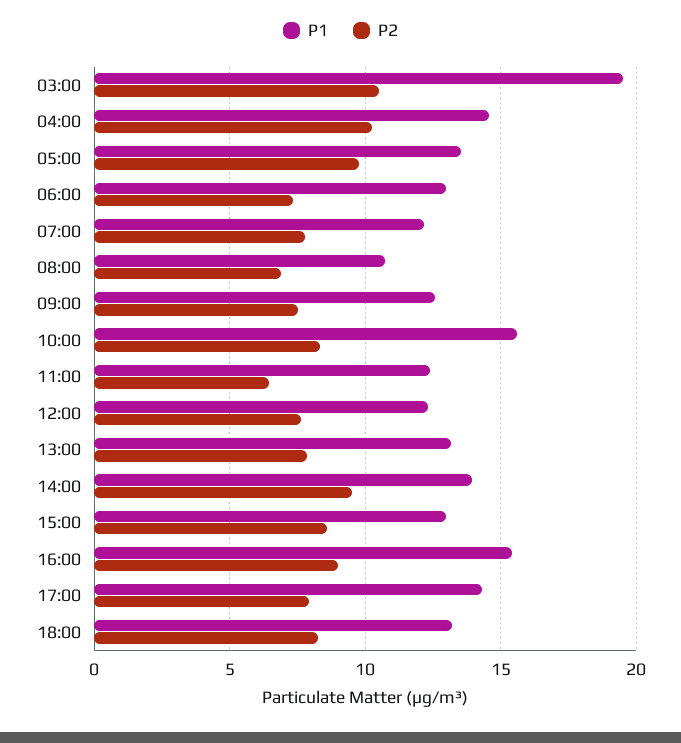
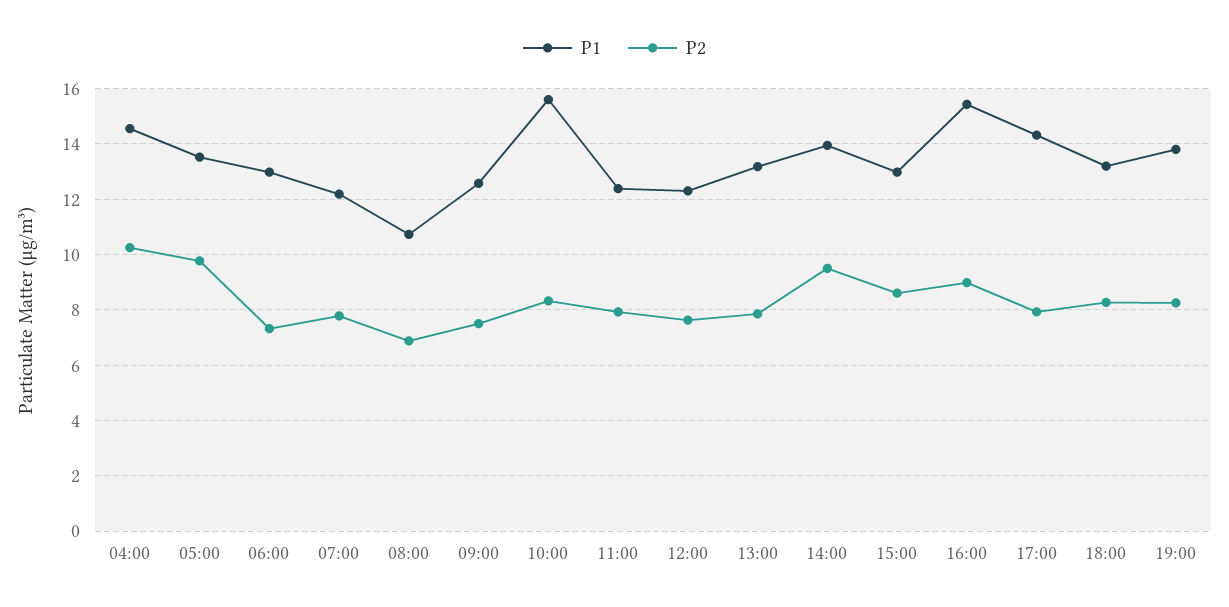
P1, 03:00: 19.5 -> none
P2, 03:00: 10.5 -> none
P2, 11:00: 6.5 -> 8
P1, 19:00: none -> 13.75
P2, 19:00: none -> 8.25

